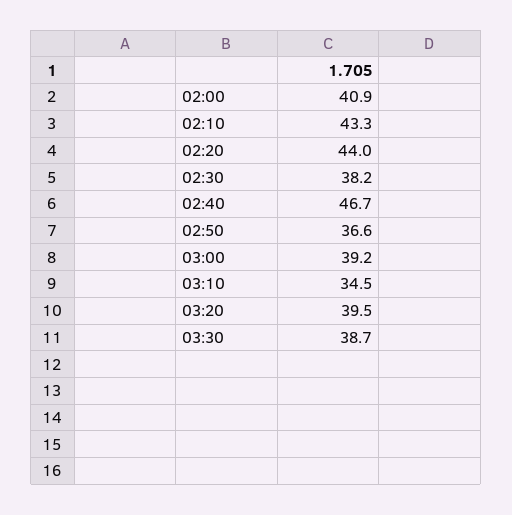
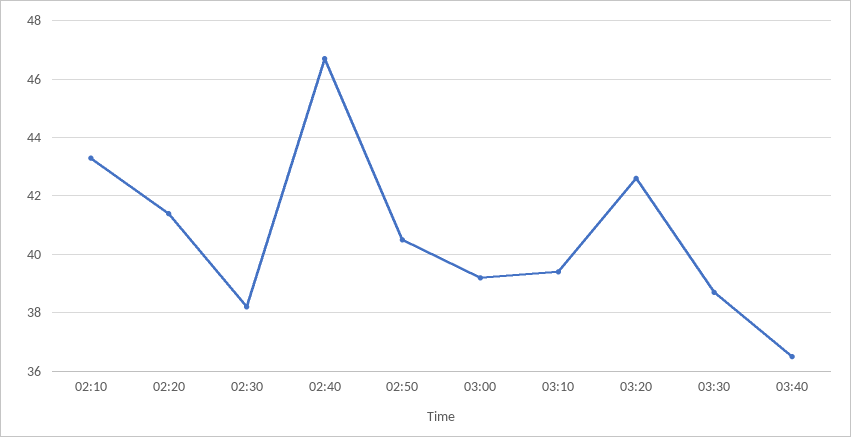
02:00: 40.9 -> none
02:20: 44 -> 41.5
02:50: 36.6 -> 40.5
03:10: 34.5 -> 39.5
03:20: 39.5 -> 42.5
03:40: none -> 36.5

